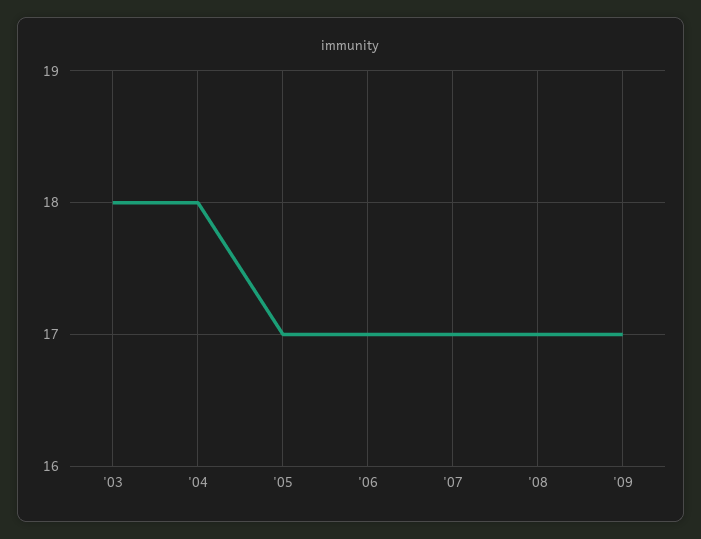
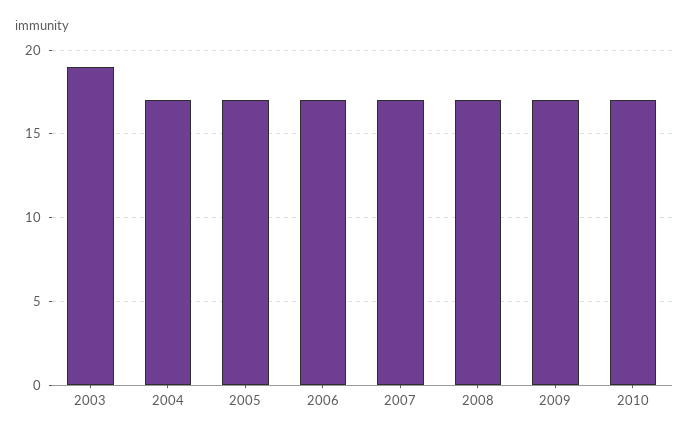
'03: 18 -> 19
'04: 18 -> 17
2010: none -> 17

